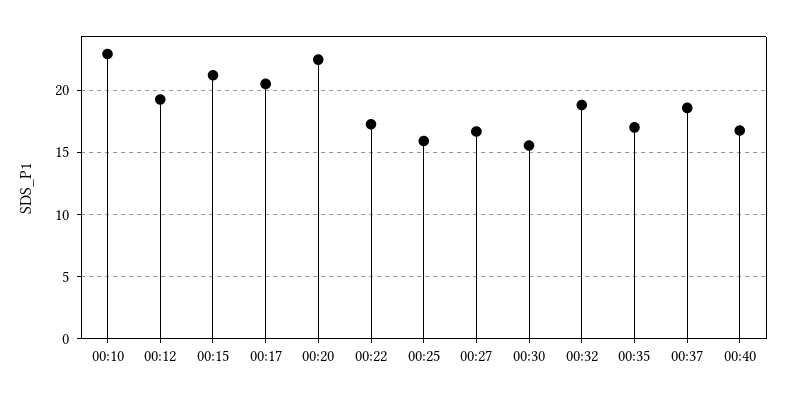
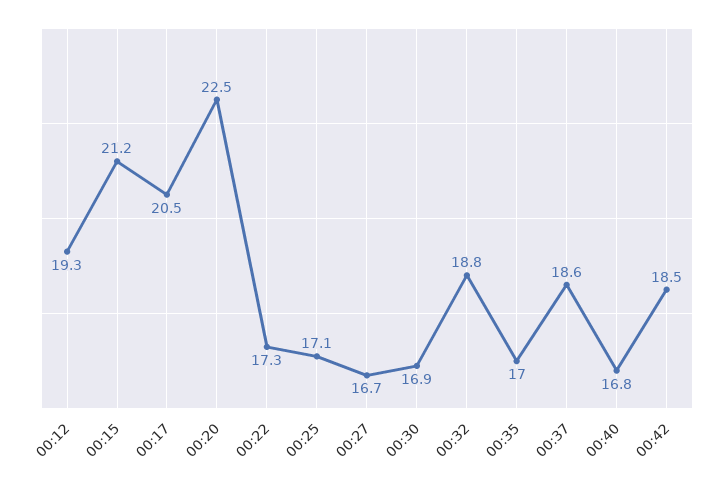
00:10: 23 -> none
00:25: 16 -> 17.1
00:30: 15.5 -> 16.9
00:42: none -> 18.5

